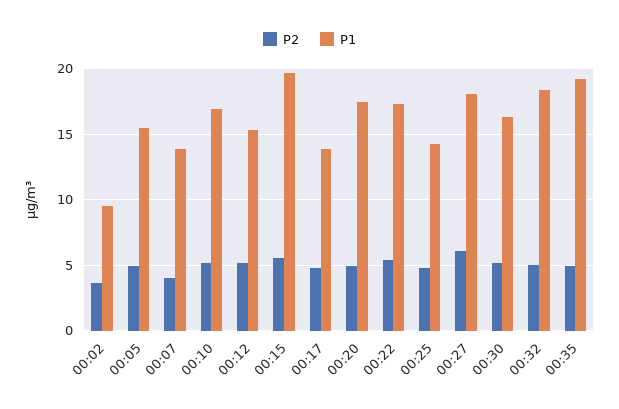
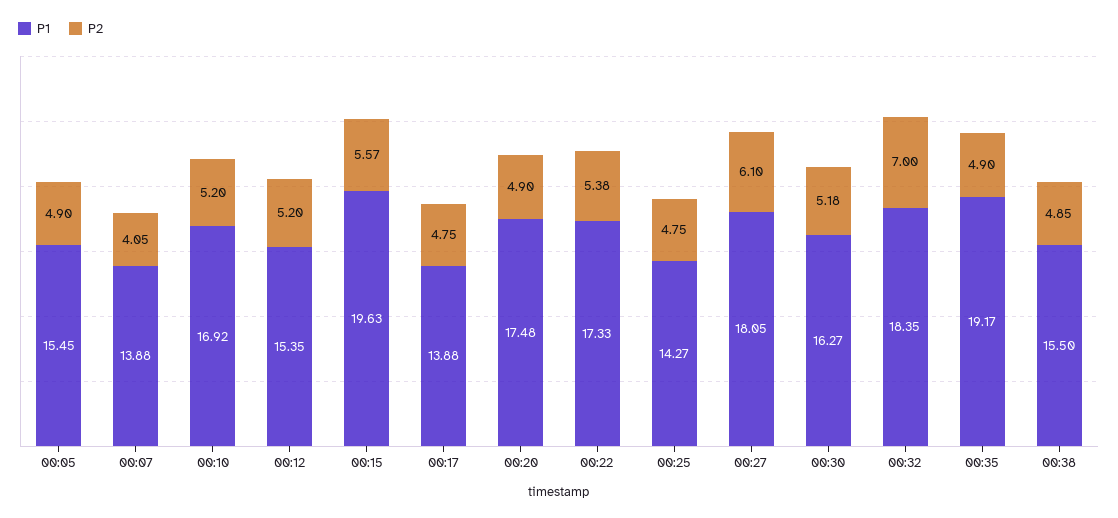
P2, 00:02: 3.5 -> none
P1, 00:02: 9.5 -> none
P2, 00:32: 5 -> 7
P1, 00:38: none -> 15.5
P2, 00:38: none -> 4.85

